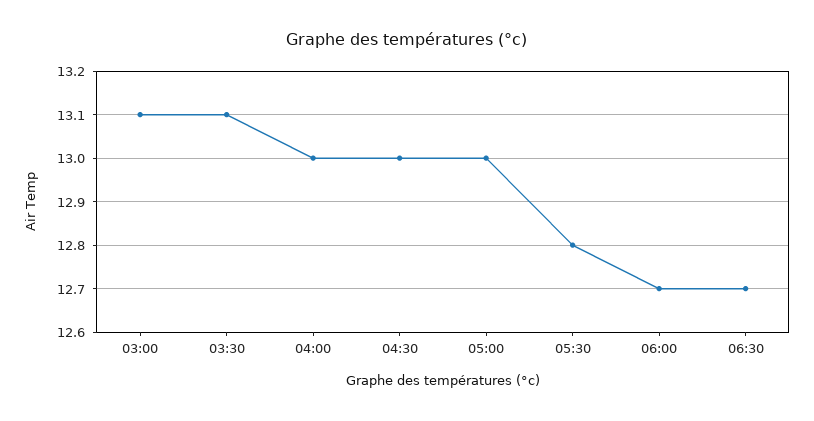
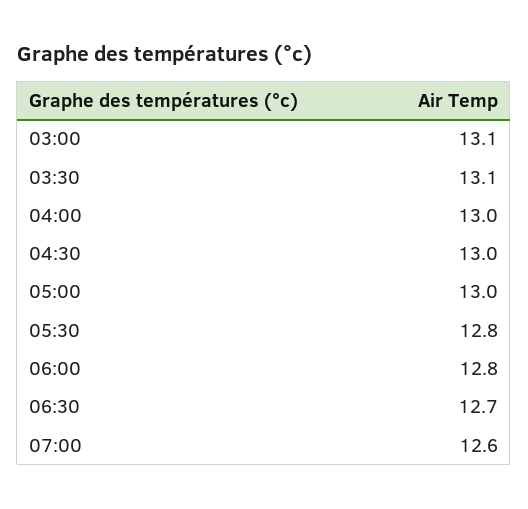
06:00: 12.7 -> 12.8
07:00: none -> 12.6

